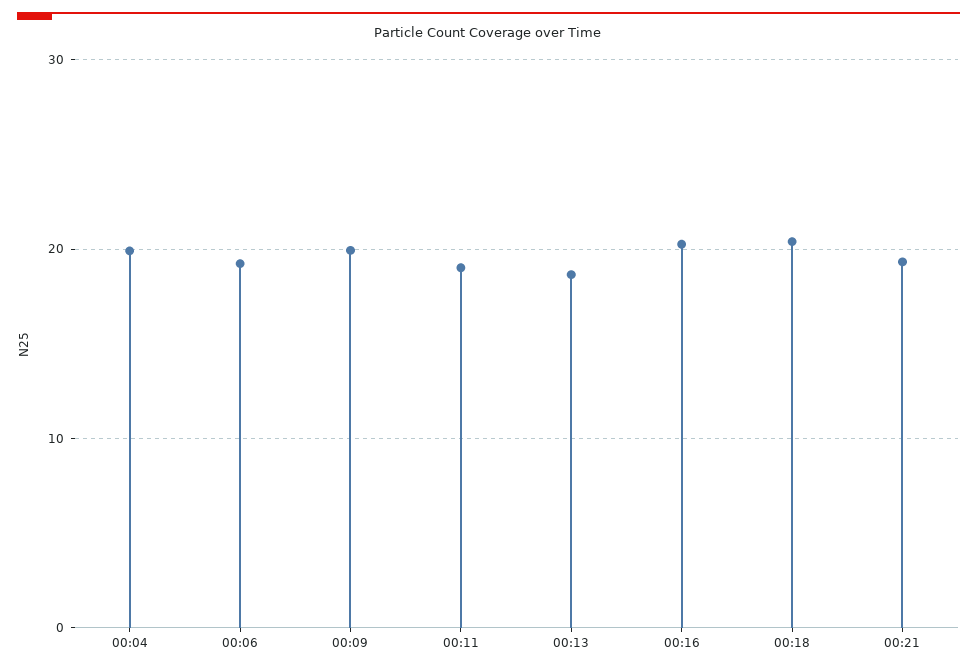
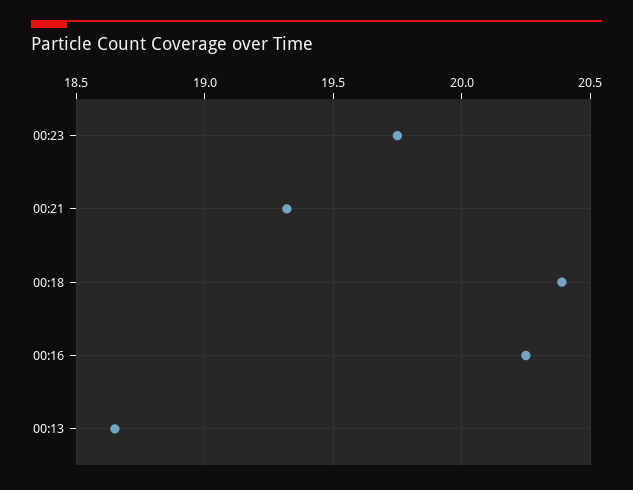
00:04: 20 -> none
00:06: 19 -> none
00:09: 20 -> none
00:11: 19 -> none
00:23: none -> 19.75

